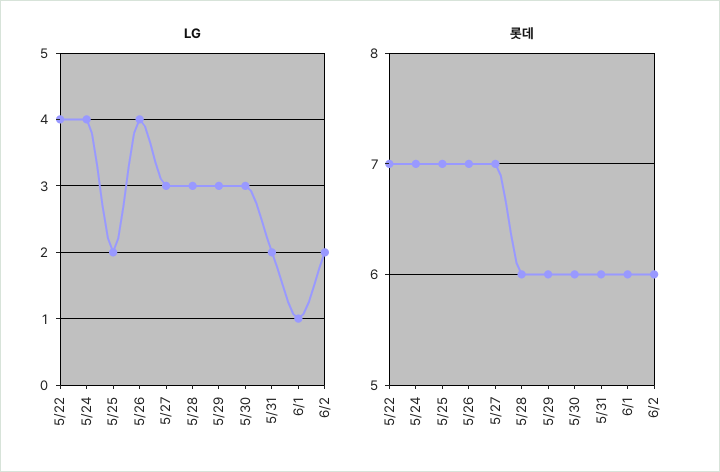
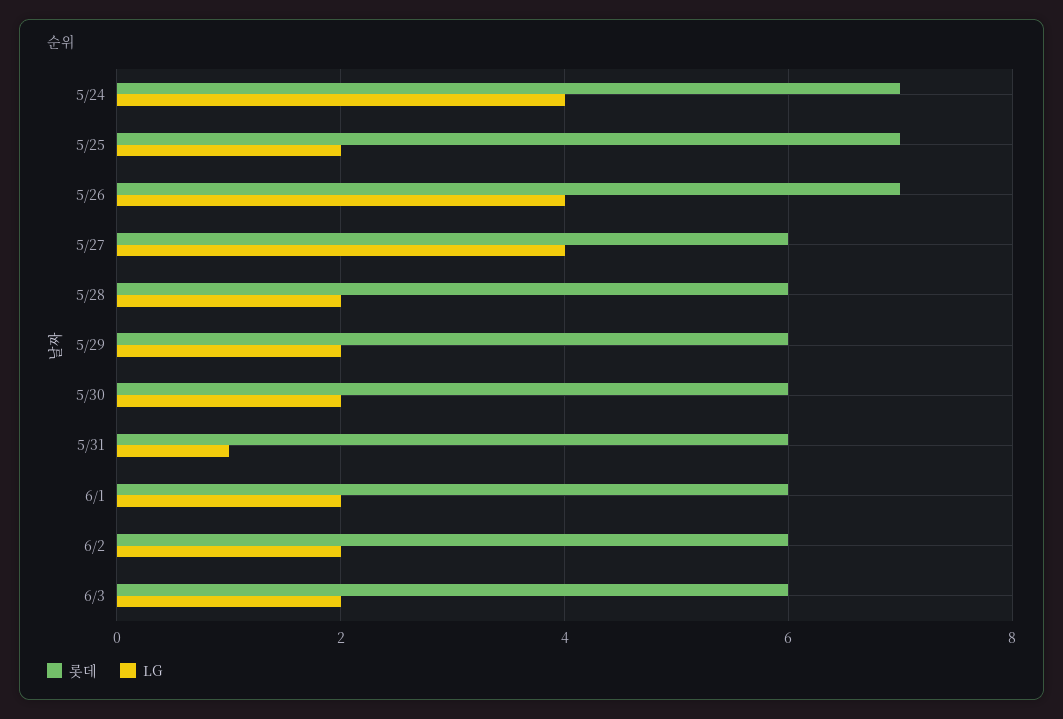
LG, 5/22: 4 -> none
LG, 5/27: 3 -> 4
LG, 5/28: 3 -> 2
LG, 5/29: 3 -> 2
LG, 5/30: 3 -> 2
LG, 5/31: 2 -> 1
LG, 6/1: 1 -> 2
롯데, 5/22: 7 -> none
롯데, 5/27: 7 -> 6
롯데, 6/3: none -> 6
LG, 6/3: none -> 2

